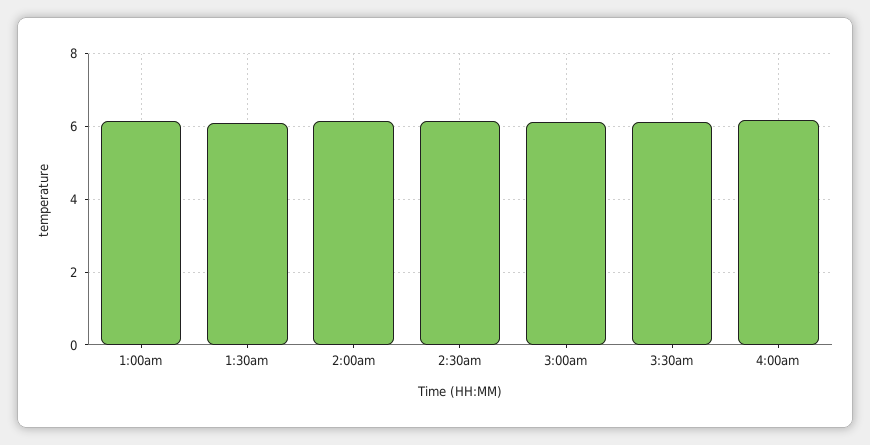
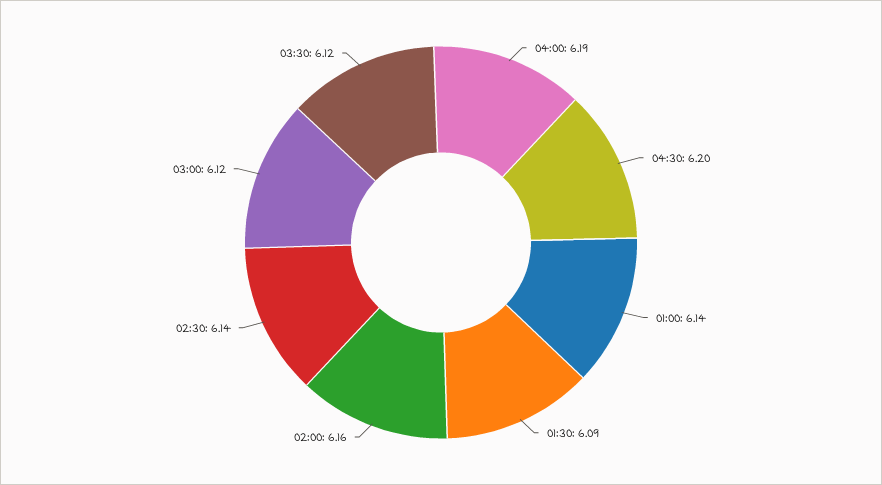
04:30: none -> 6.2

